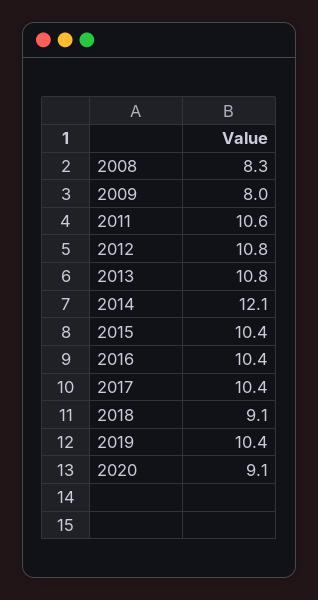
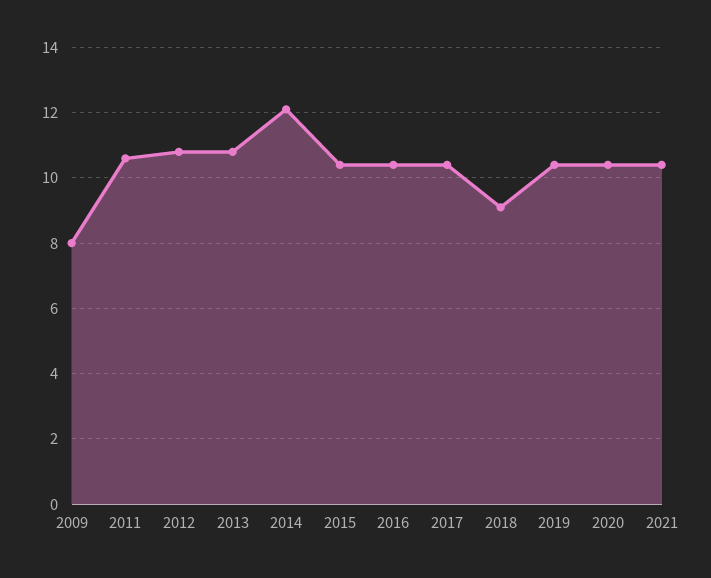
2008: 8.3 -> none
2020: 9.1 -> 10.5
2021: none -> 10.5

